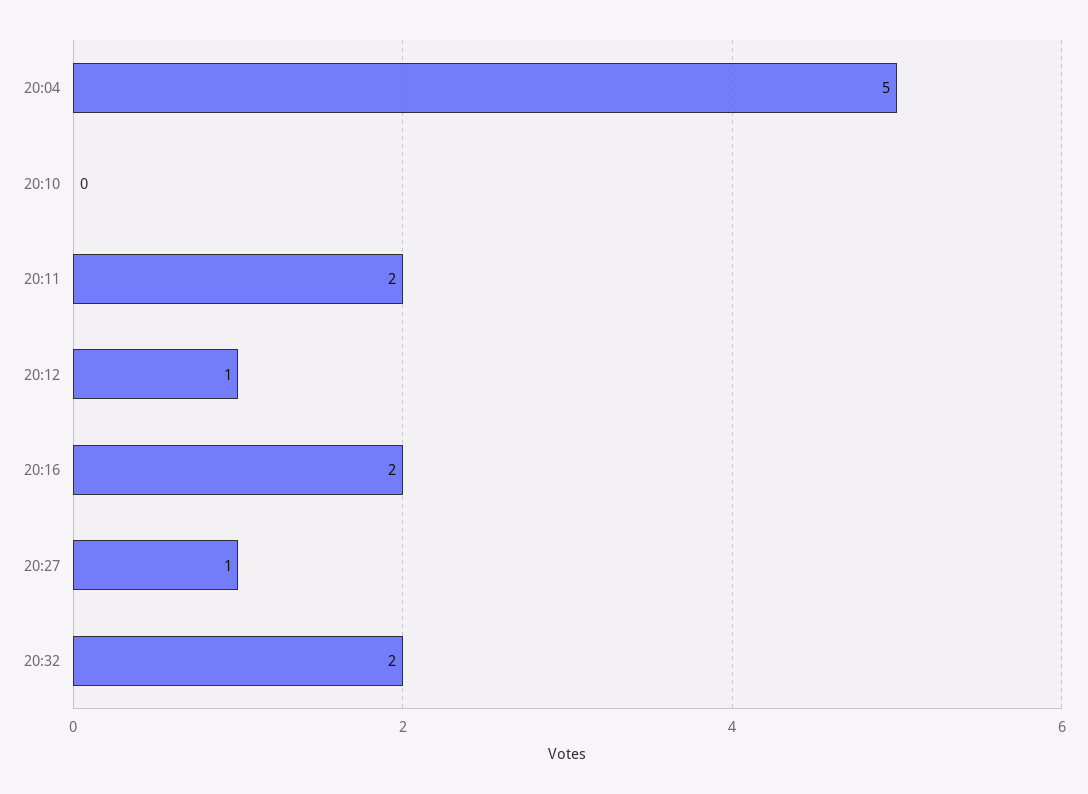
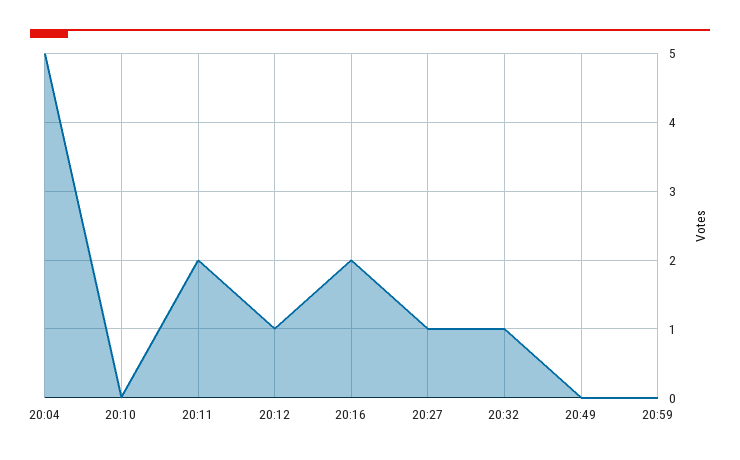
20:32: 2 -> 1
20:49: none -> 0
20:59: none -> 0

